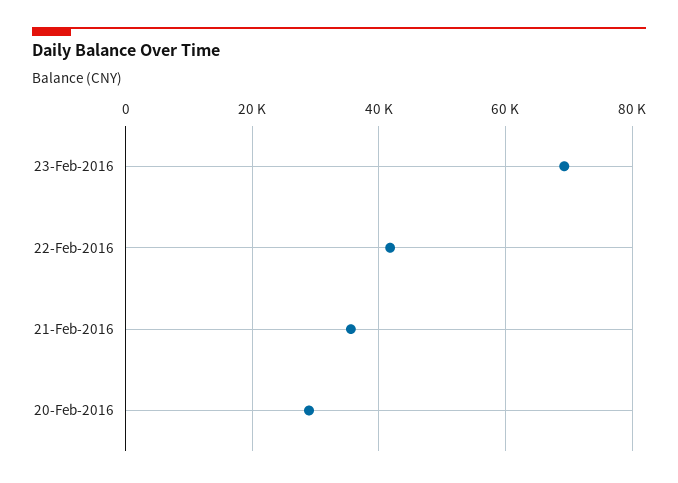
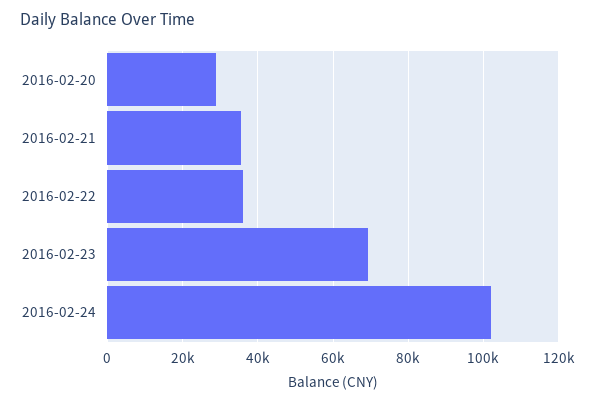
22-Feb-2016: 42000 -> 36000
2016-02-24: none -> 102000

